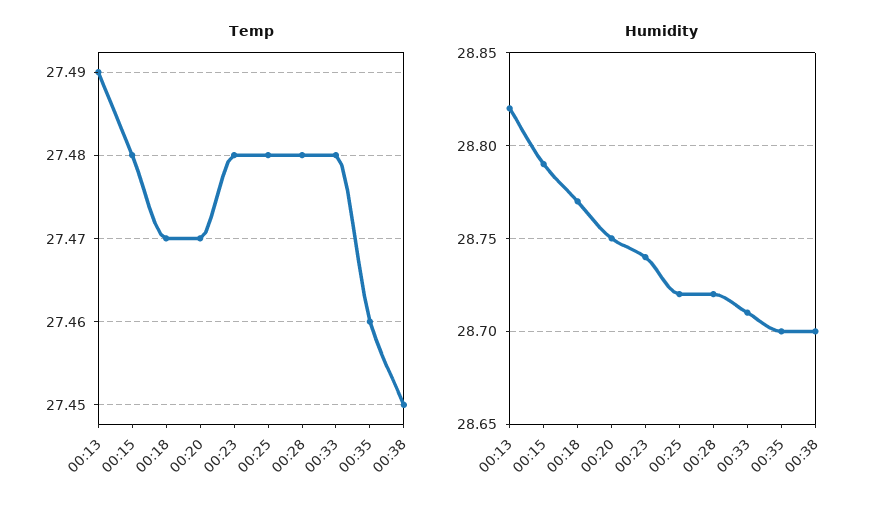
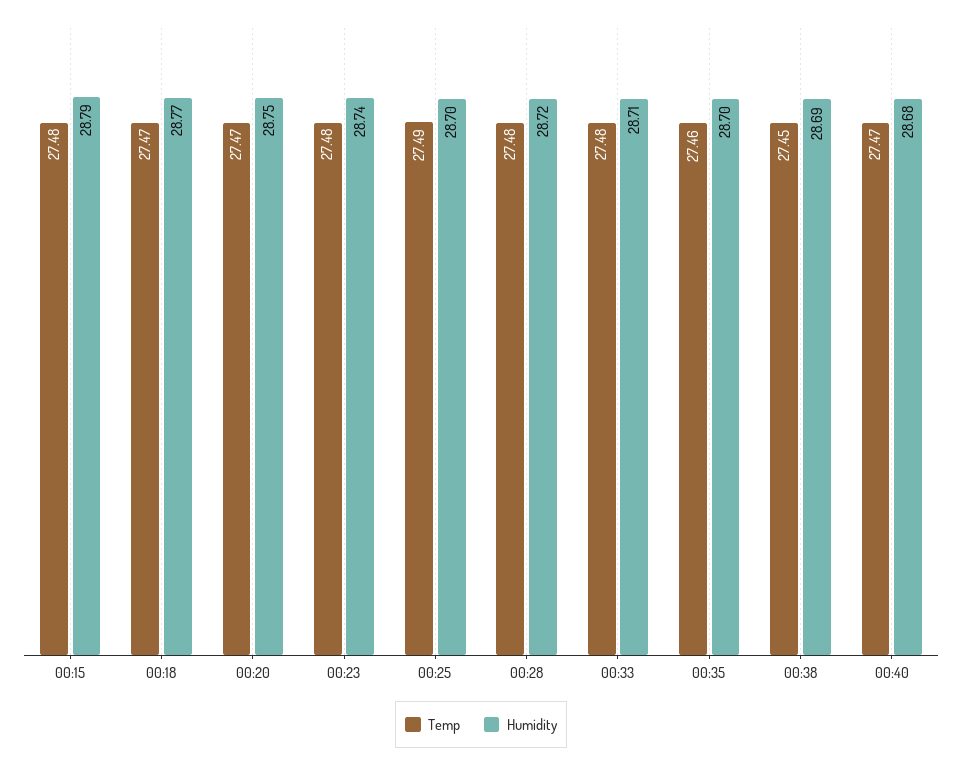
Temp, 00:13: 27.49 -> none
Temp, 00:25: 27.48 -> 27.49
Humidity, 00:13: 28.82 -> none
Humidity, 00:25: 28.72 -> 28.7
Humidity, 00:38: 28.7 -> 28.69
Temp, 00:40: none -> 27.47
Humidity, 00:40: none -> 28.68

